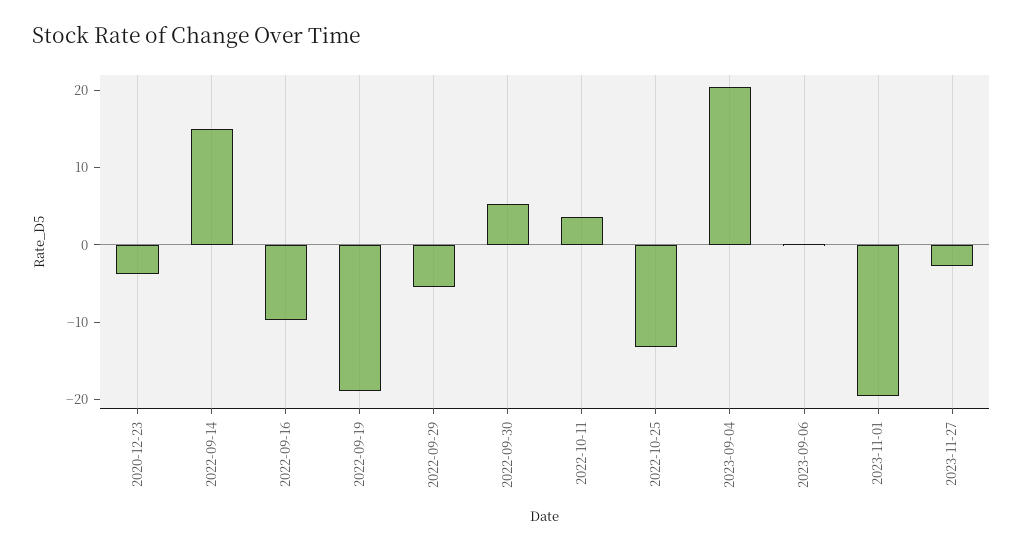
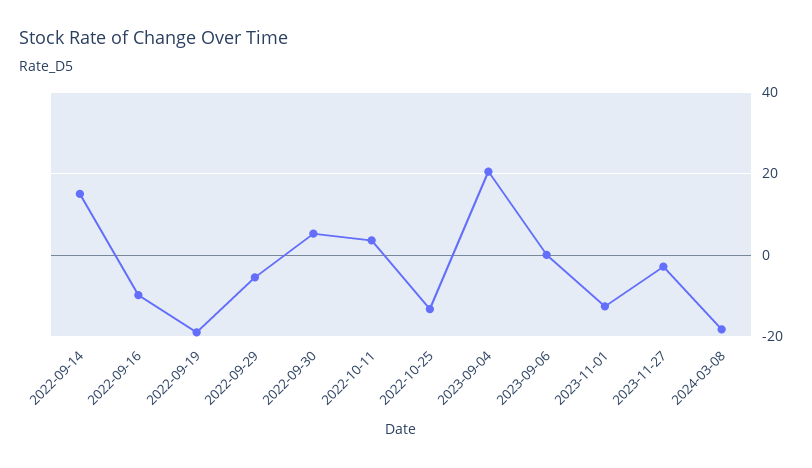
2020-12-23: -4 -> none
2023-11-01: -20 -> -12
2024-03-08: none -> -18

